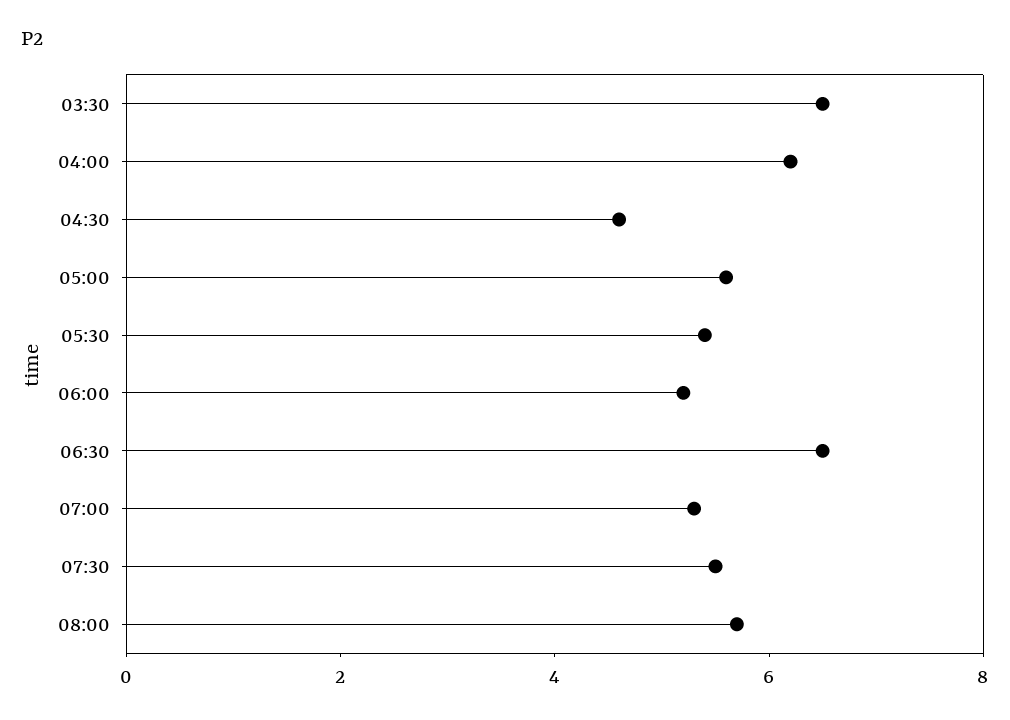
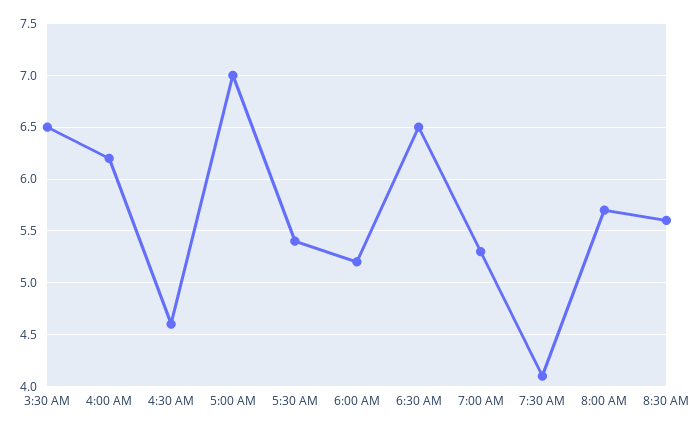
05:00: 5.5 -> 7
07:30: 5.5 -> 4.1
8:30 AM: none -> 5.6

